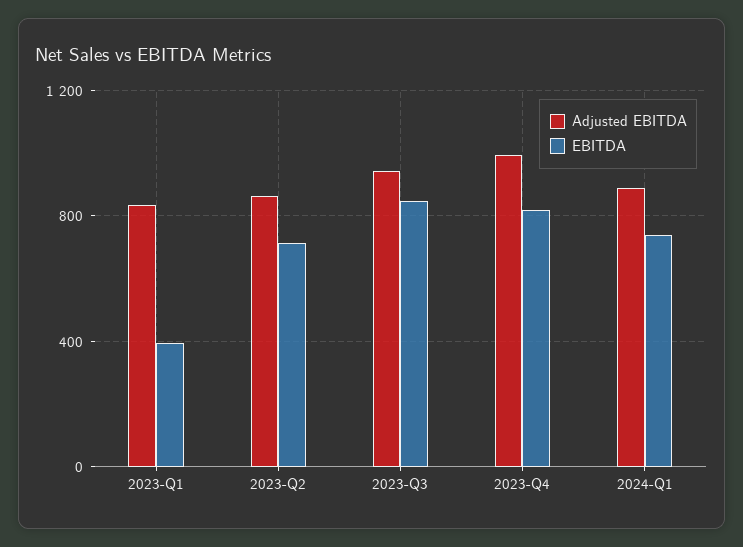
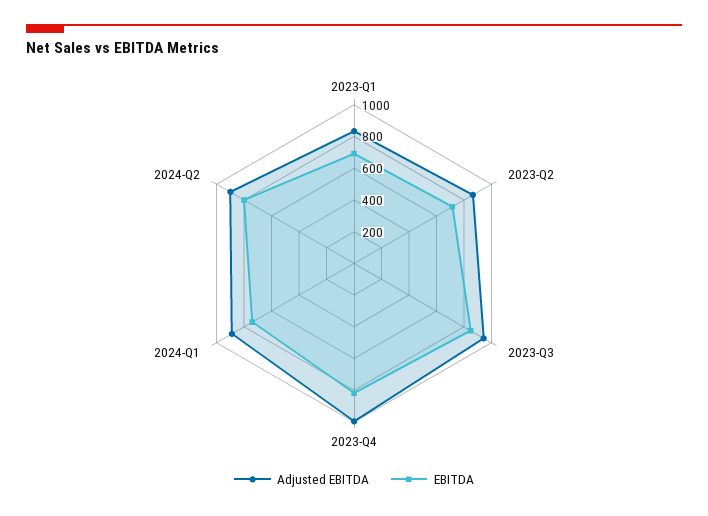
EBITDA, 2023-Q1: 400 -> 700
Adjusted EBITDA, 2024-Q2: none -> 900
EBITDA, 2024-Q2: none -> 800

